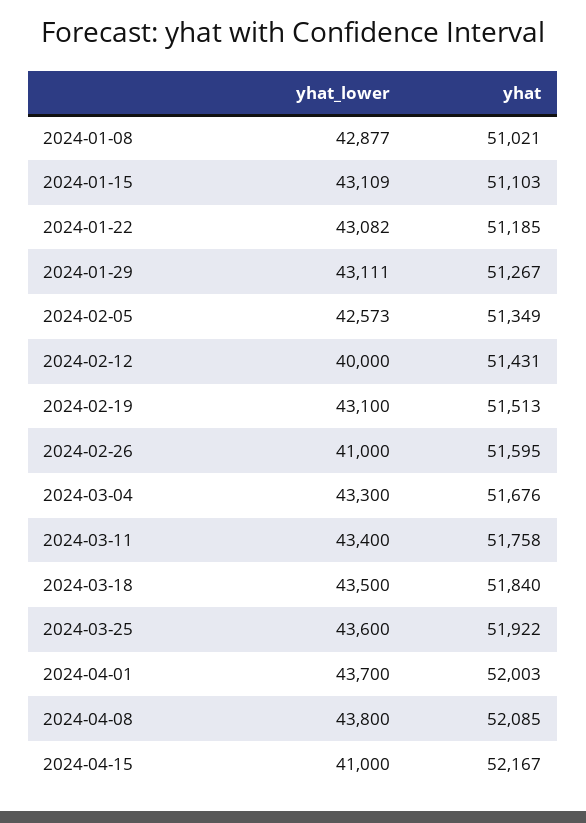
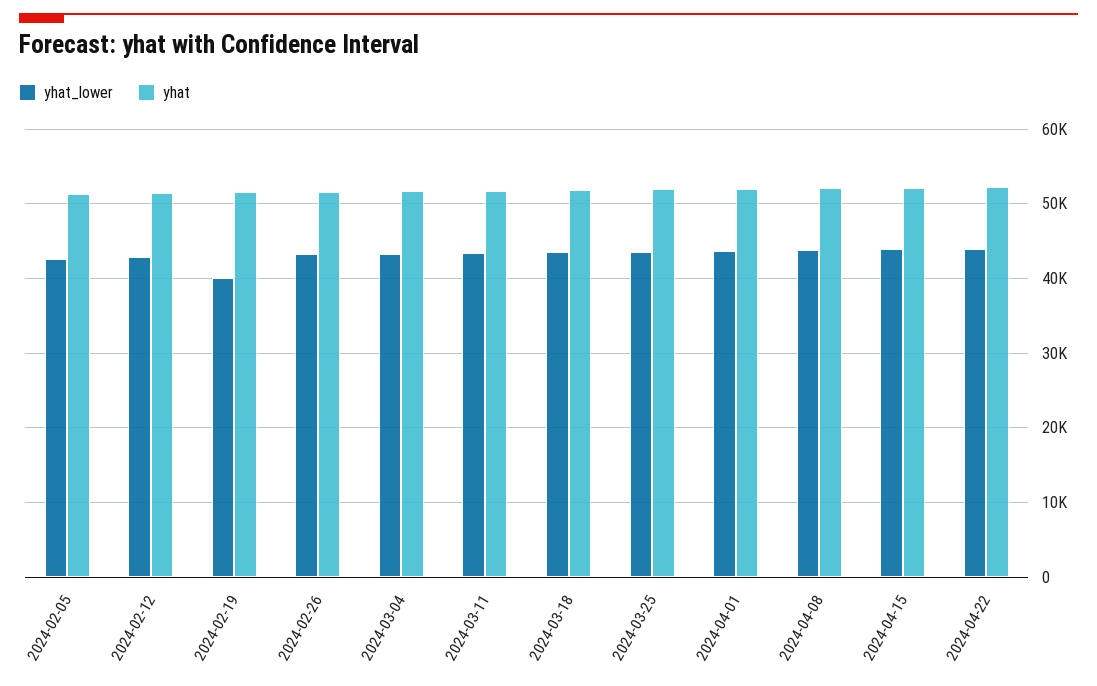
yhat_lower, 2024-01-08: 42877 -> none
yhat, 2024-01-08: 51021 -> none
yhat_lower, 2024-01-15: 43109 -> none
yhat, 2024-01-15: 51103 -> none
yhat_lower, 2024-01-22: 43082 -> none
yhat, 2024-01-22: 51185 -> none
yhat_lower, 2024-01-29: 43111 -> none
yhat, 2024-01-29: 51267 -> none
yhat_lower, 2024-02-12: 40000 -> 43000
yhat_lower, 2024-02-19: 43100 -> 40000
yhat_lower, 2024-02-26: 41000 -> 43000
yhat_lower, 2024-04-15: 41000 -> 44000
yhat_lower, 2024-04-22: none -> 44000
yhat, 2024-04-22: none -> 52000

